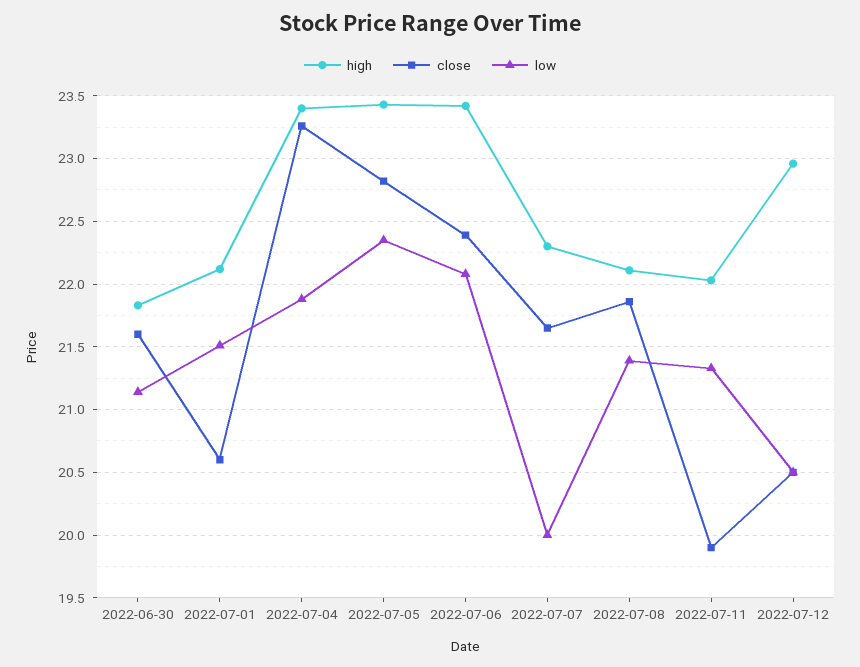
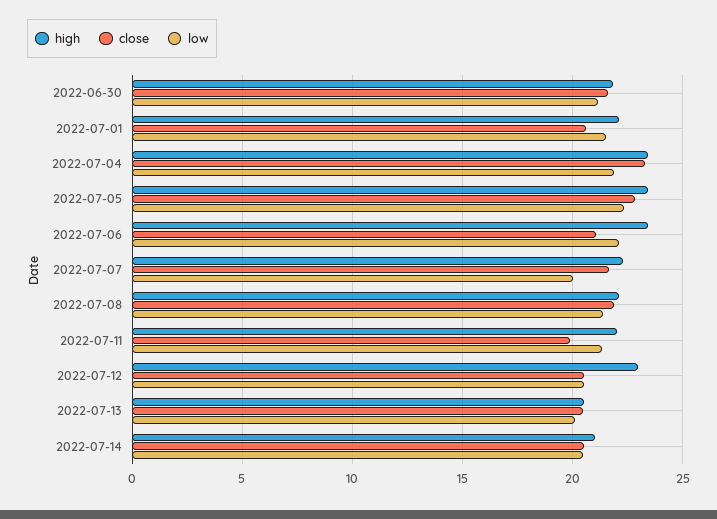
close, 2022-07-06: 22.4 -> 21
high, 2022-07-13: none -> 20.5
close, 2022-07-13: none -> 20.5
low, 2022-07-13: none -> 20
high, 2022-07-14: none -> 21
close, 2022-07-14: none -> 20.5
low, 2022-07-14: none -> 20.5

